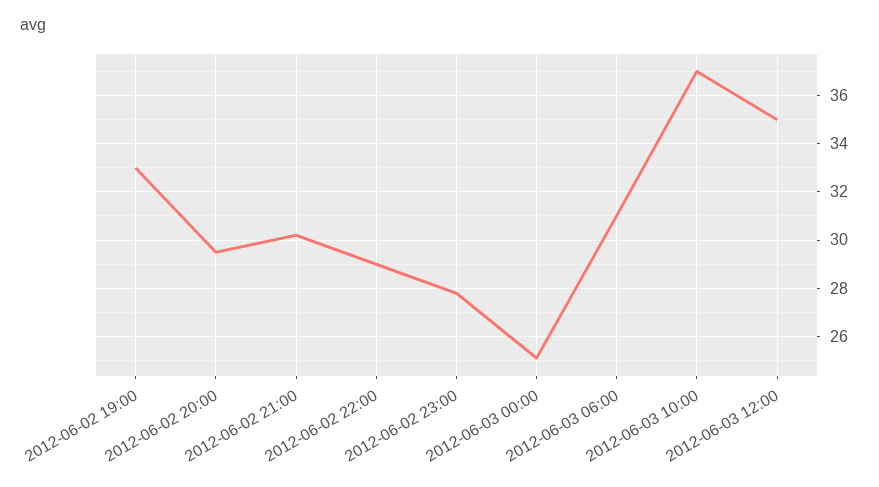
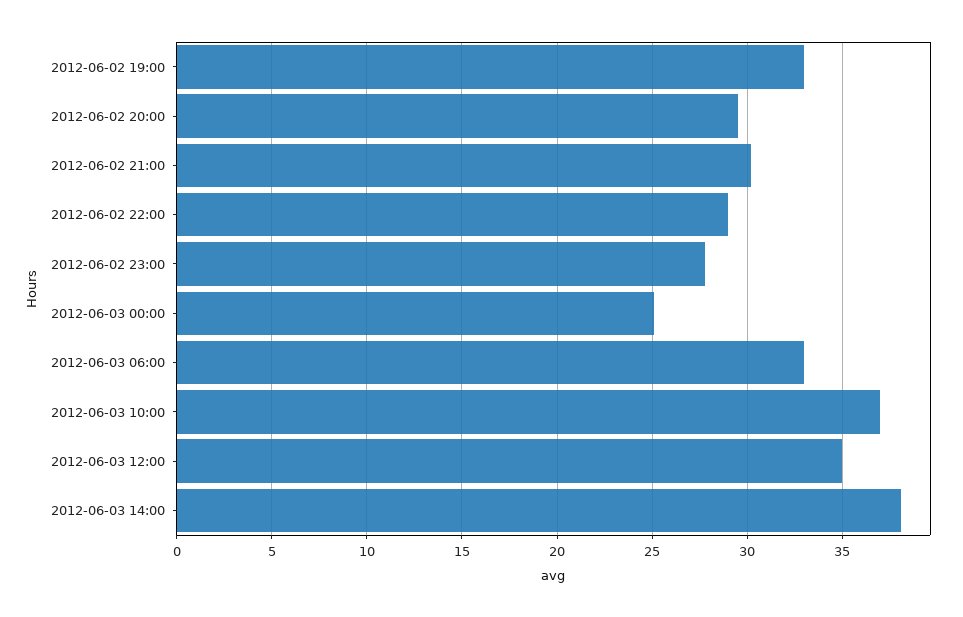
2012-06-03 06:00: 31 -> 33
2012-06-03 14:00: none -> 38

